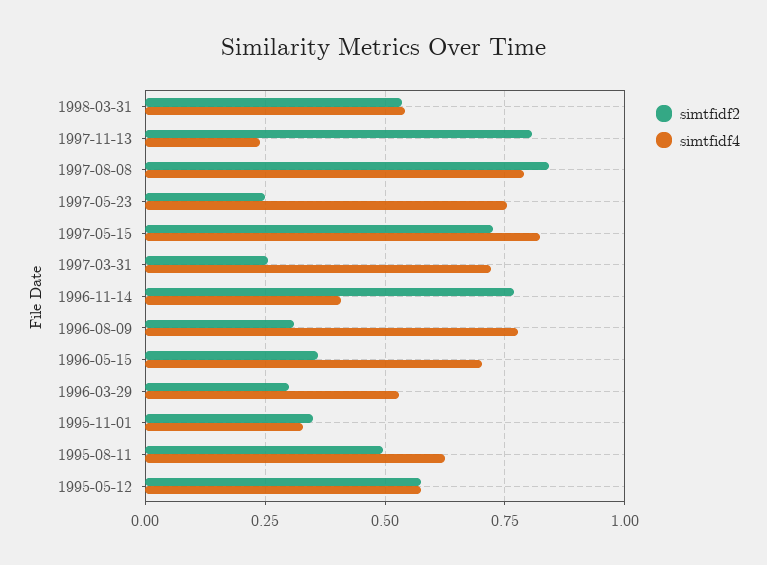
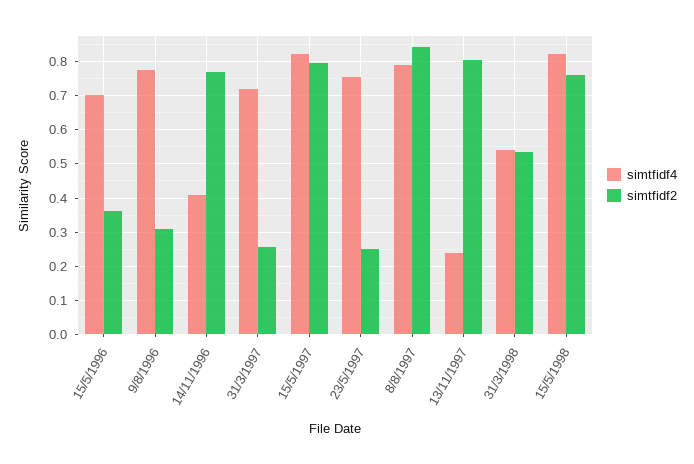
simtfidf2, 1997-05-15: 0.725 -> 0.8
simtfidf2, 1996-03-29: 0.3 -> none
simtfidf4, 1996-03-29: 0.525 -> none
simtfidf2, 1995-11-01: 0.35 -> none
simtfidf4, 1995-11-01: 0.325 -> none
simtfidf2, 1995-08-11: 0.5 -> none
simtfidf4, 1995-08-11: 0.625 -> none
simtfidf2, 1995-05-12: 0.575 -> none
simtfidf4, 1995-05-12: 0.575 -> none
simtfidf4, 15/5/1998: none -> 0.82
simtfidf2, 15/5/1998: none -> 0.76

